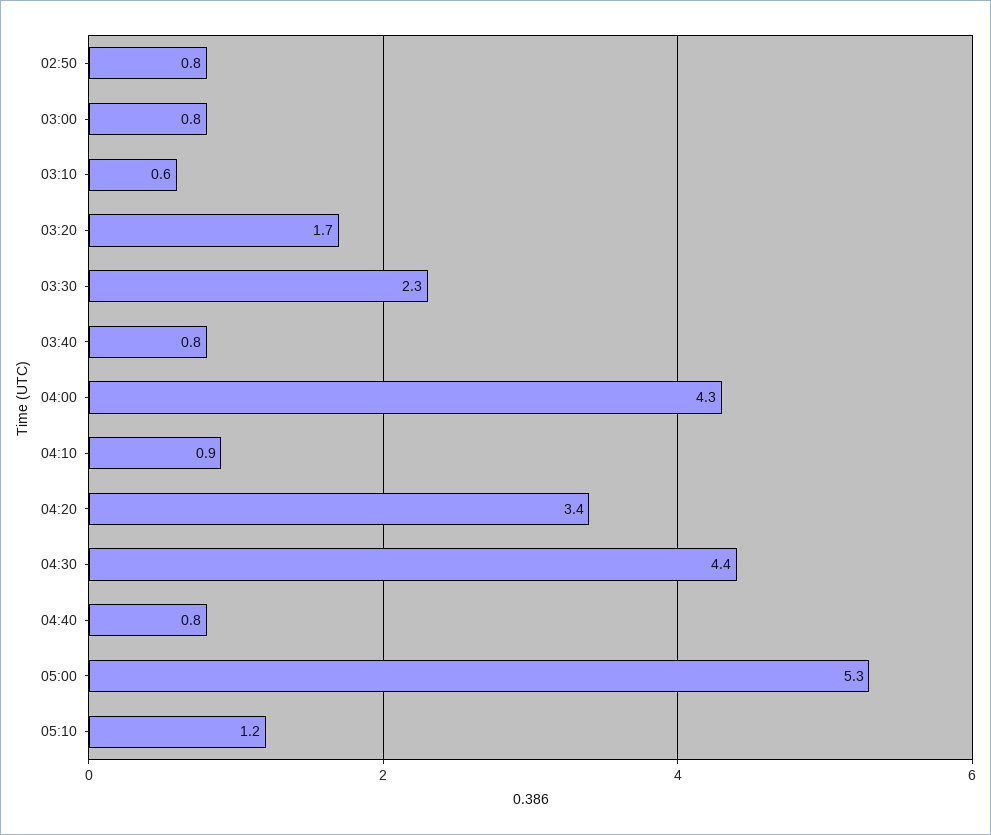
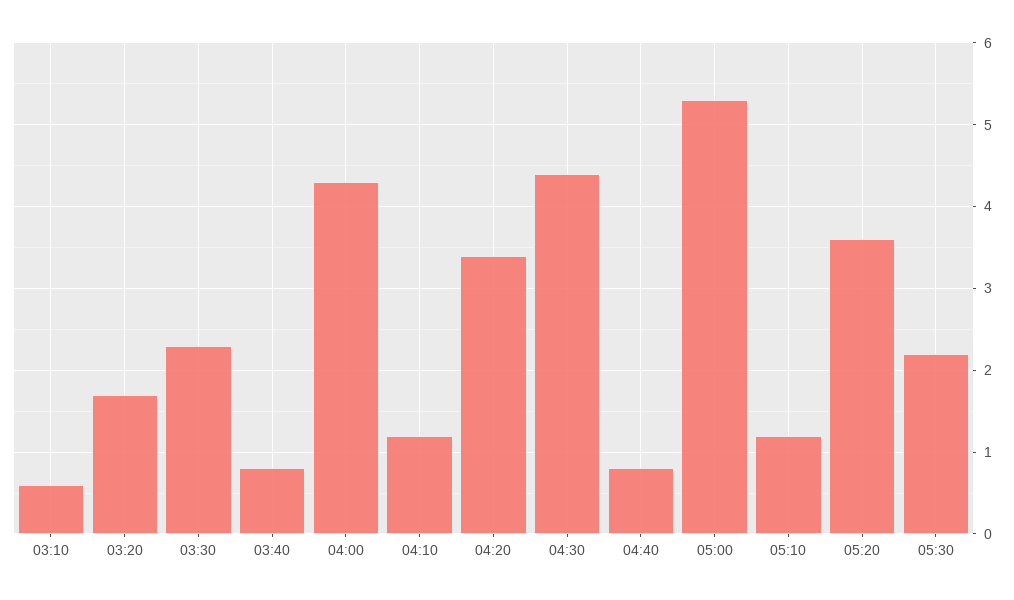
02:50: 0.8 -> none
03:00: 0.8 -> none
04:10: 0.9 -> 1.2
05:20: none -> 3.6
05:30: none -> 2.2

